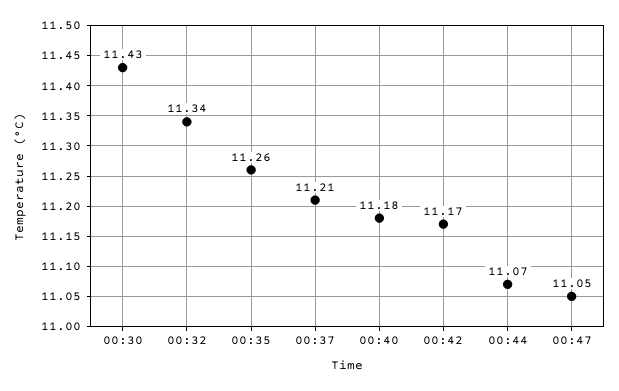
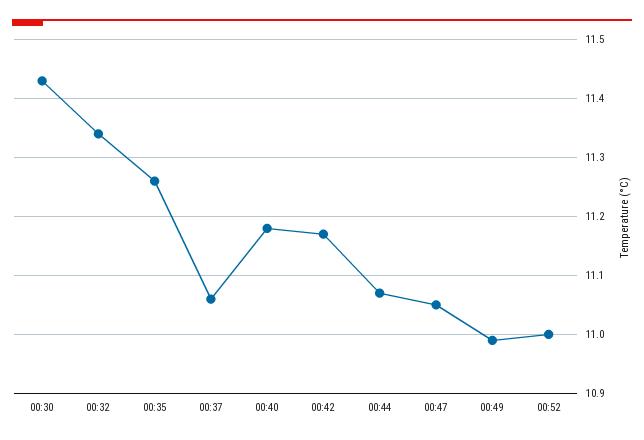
00:37: 11.21 -> 11.05
00:49: none -> 11
00:52: none -> 11

